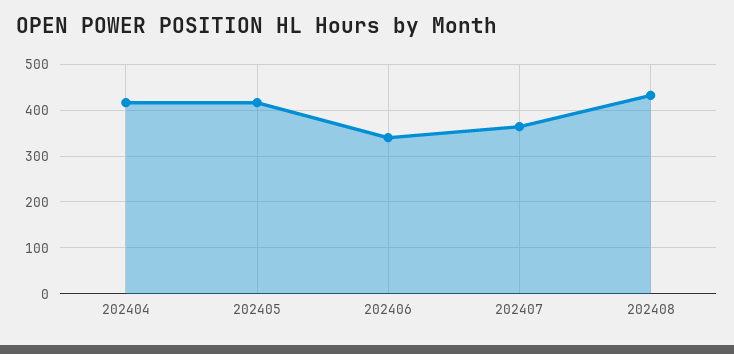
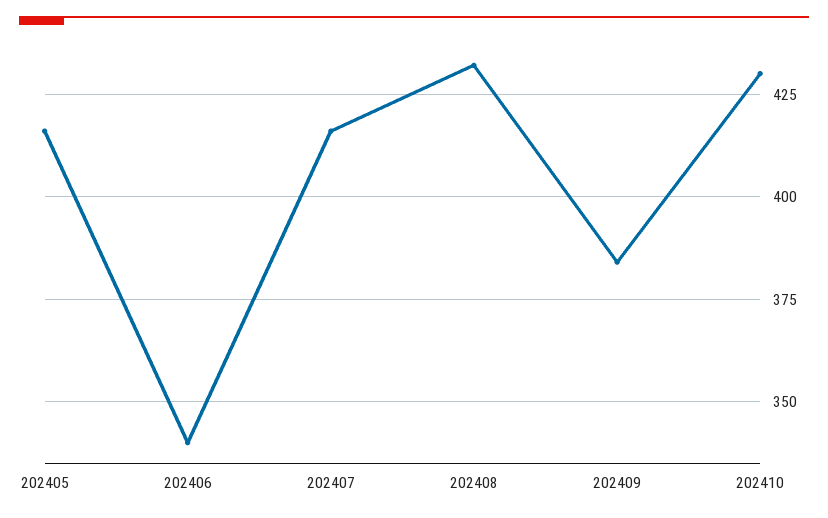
202404: 420 -> none
202407: 360 -> 415
202409: none -> 385
202410: none -> 430

